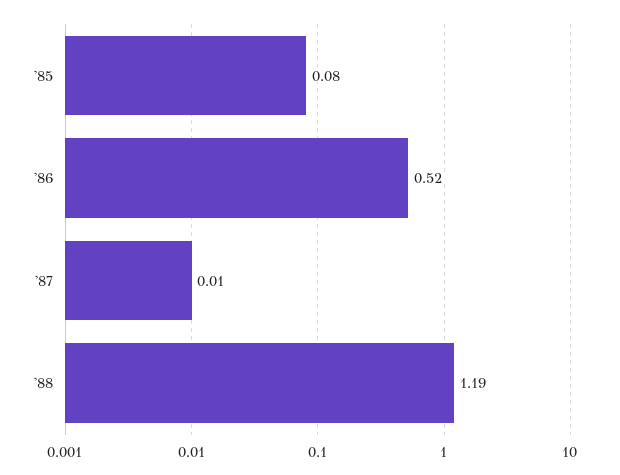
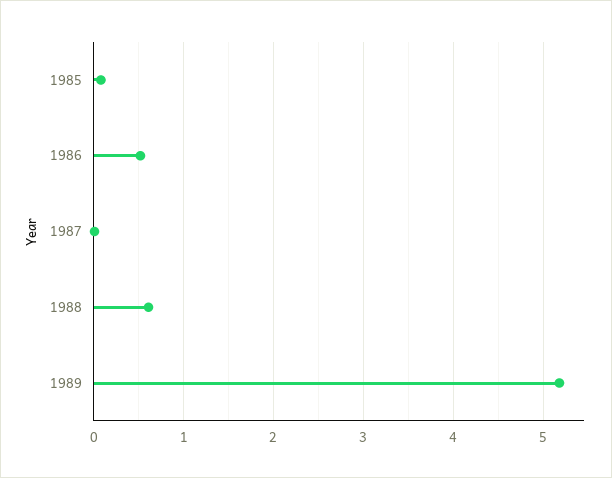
'88: 1.19 -> 0.6
1989: none -> 5.2

